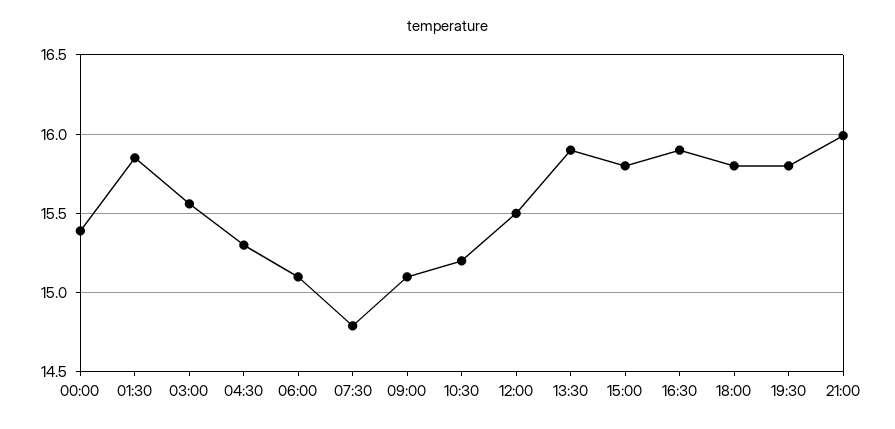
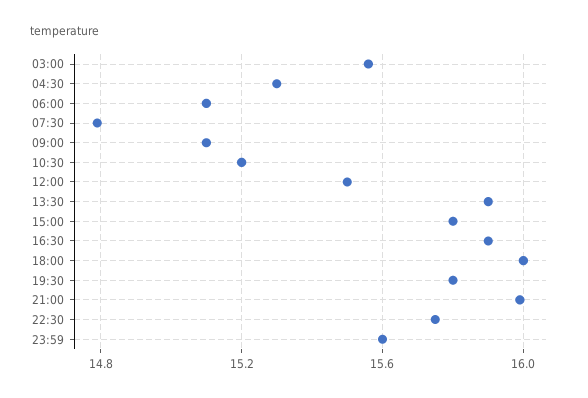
00:00: 15.4 -> none
01:30: 15.85 -> none
18:00: 15.8 -> 16
22:30: none -> 15.75
23:59: none -> 15.6

